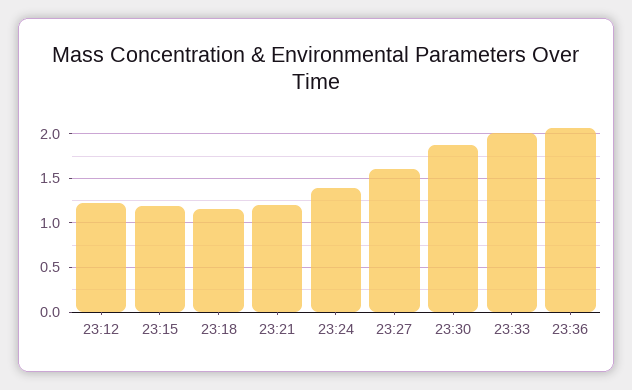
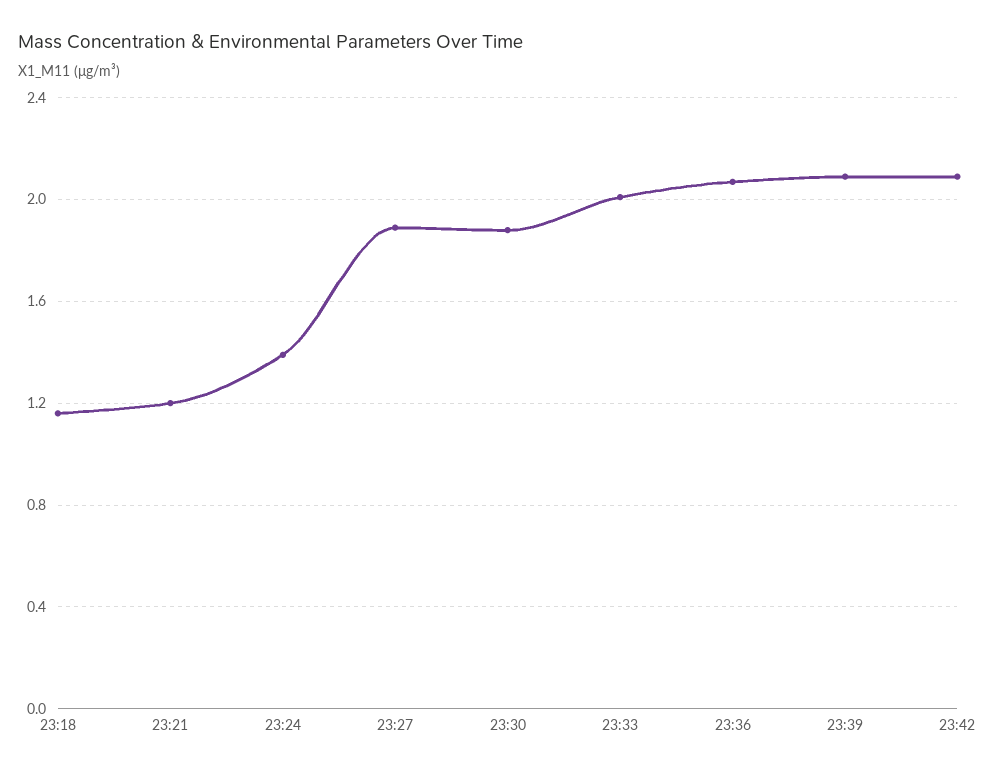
23:12: 1.2 -> none
23:15: 1.2 -> none
23:27: 1.6 -> 1.9
23:39: none -> 2.1
23:42: none -> 2.1

